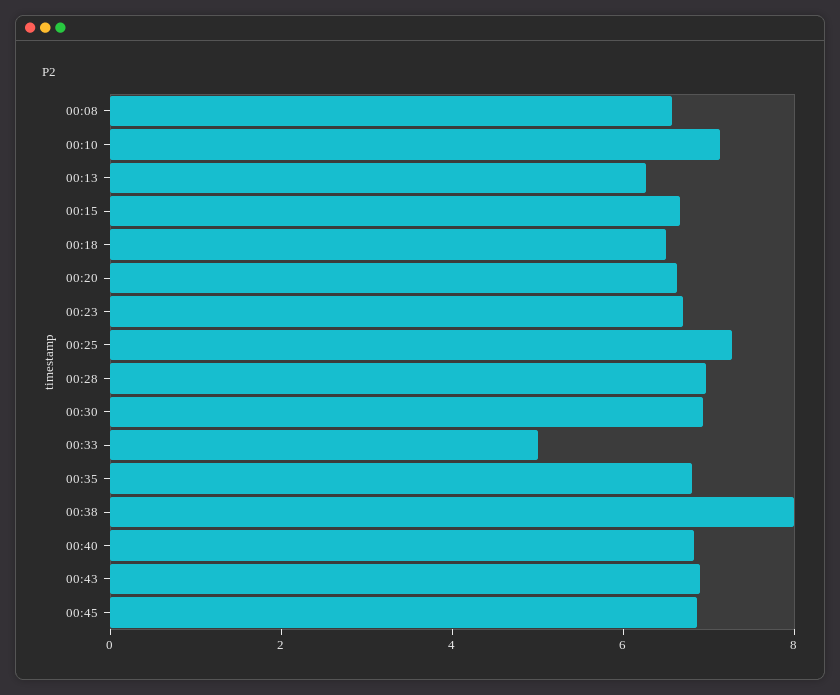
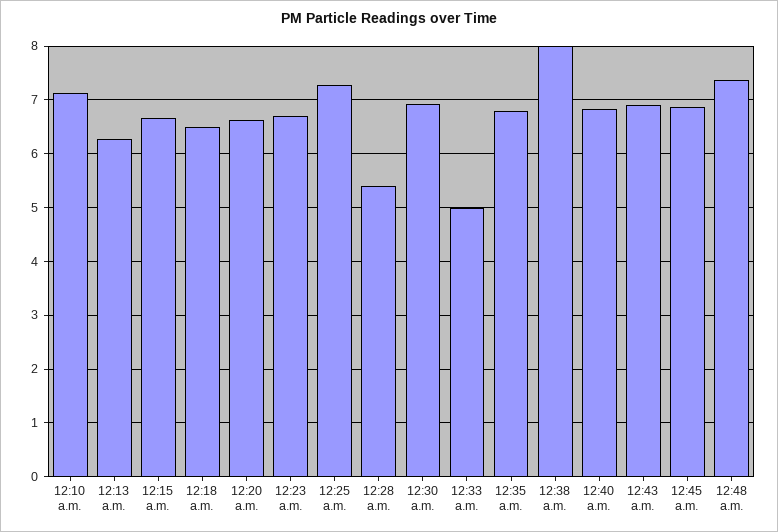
00:08: 6.5 -> none
00:28: 7 -> 5.4
12:48 a.m.: none -> 7.4

